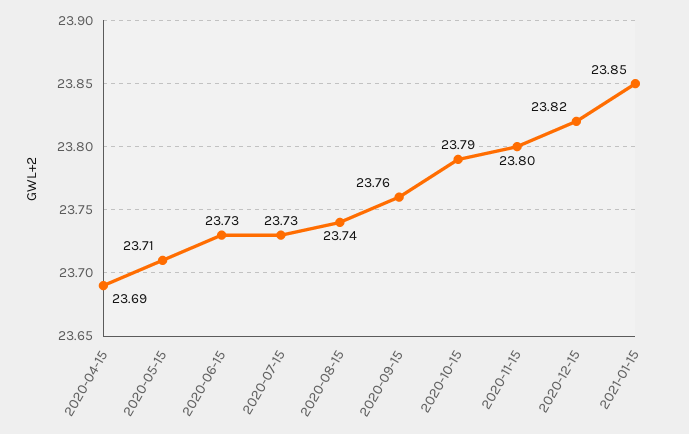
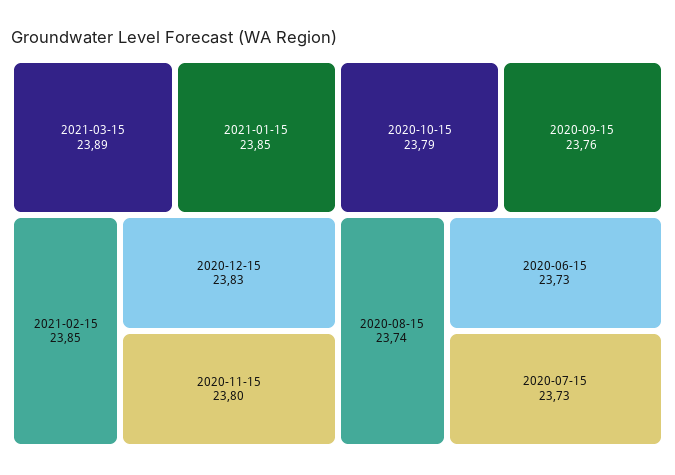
2020-04-15: 23.69 -> none
2020-05-15: 23.71 -> none
2020-12-15: 23.82 -> 23.83
2021-03-15: none -> 23.89
2021-02-15: none -> 23.85

